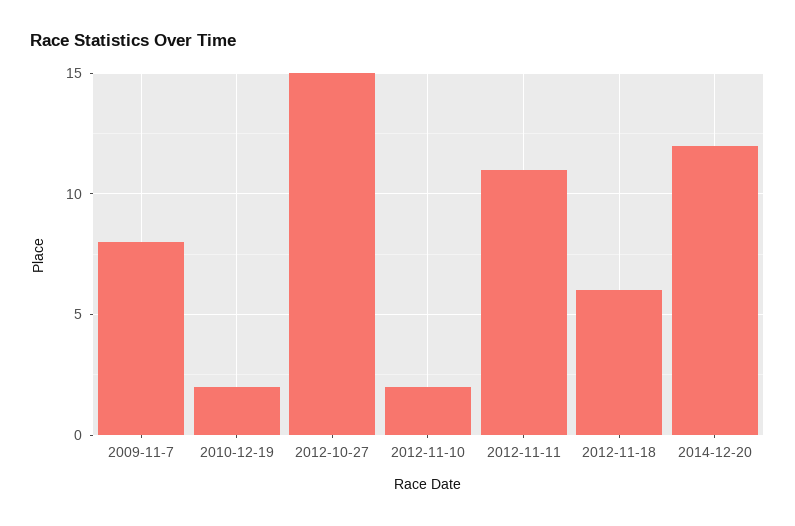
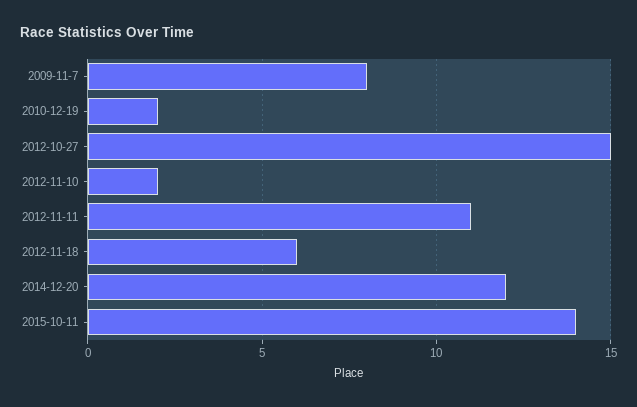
2015-10-11: none -> 14

